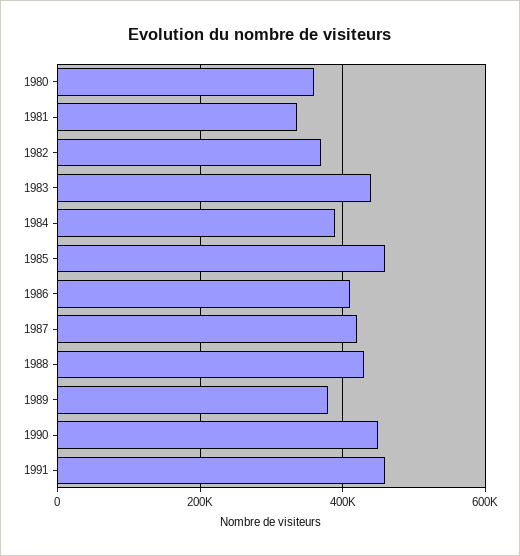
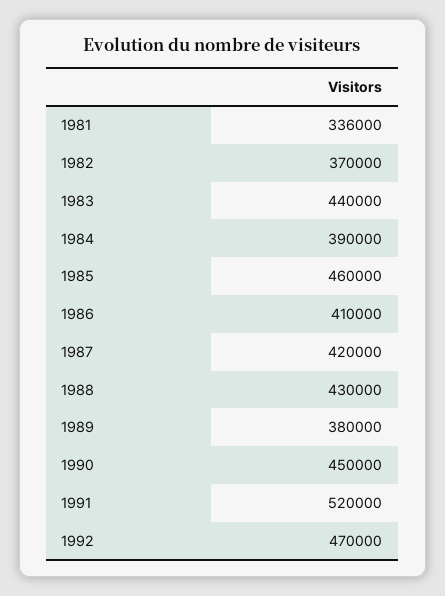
1980: 360000 -> none
1991: 460000 -> 520000
1992: none -> 470000

